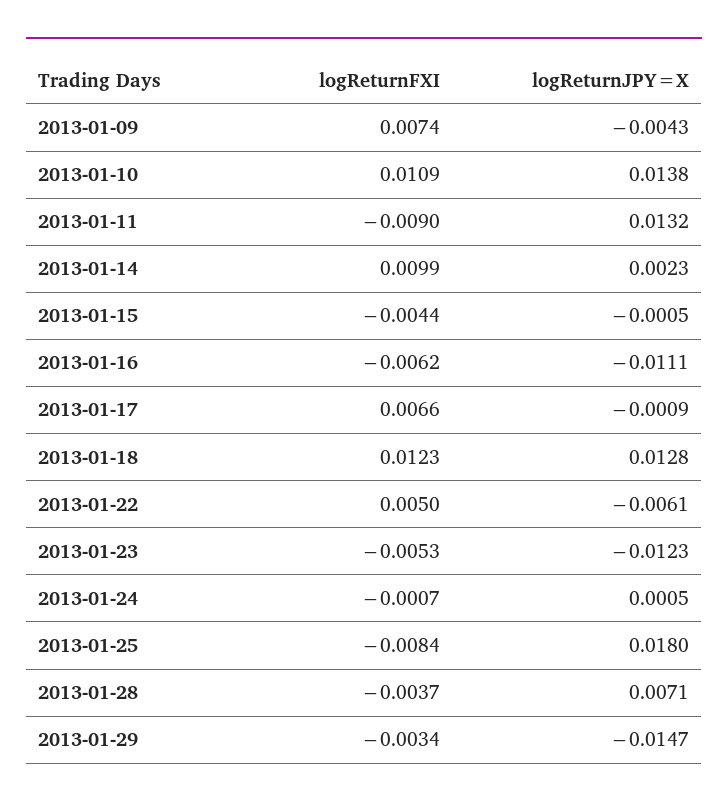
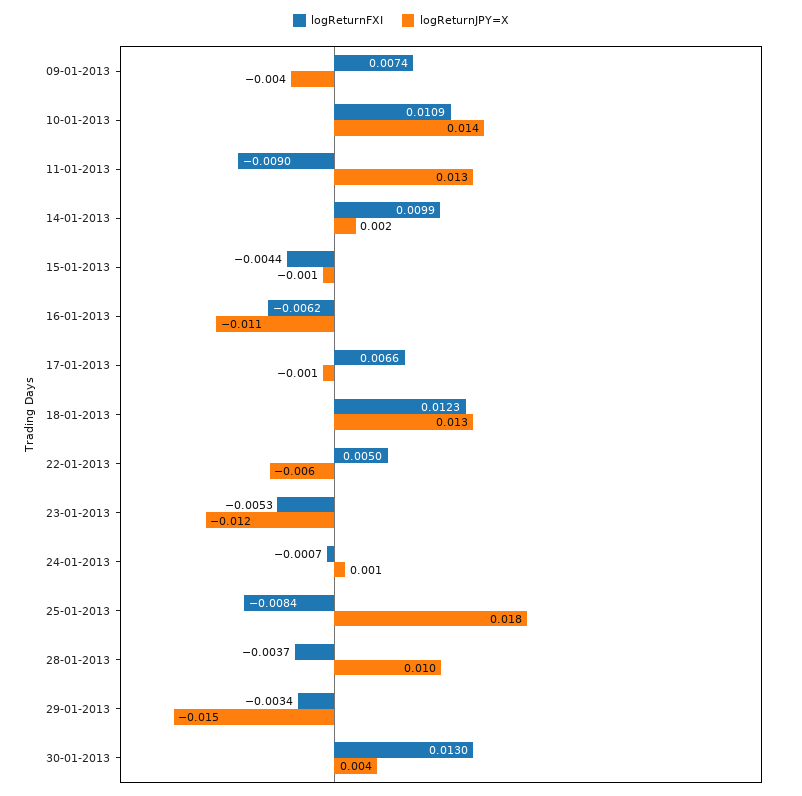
logReturnJPY=X, 2013-01-28: 0.0071 -> 0.01
logReturnFXI, 30-01-2013: none -> 0.013
logReturnJPY=X, 30-01-2013: none -> 0.004

